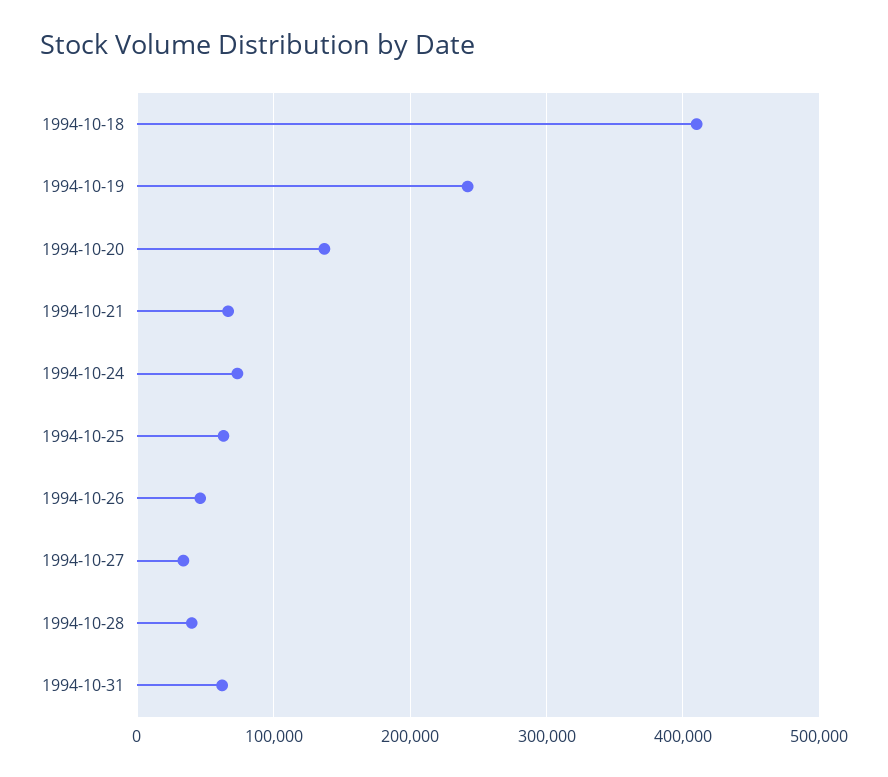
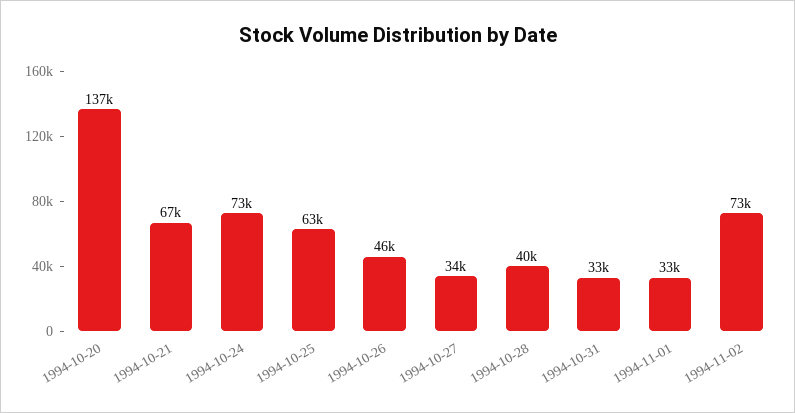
1994-10-18: 410000 -> none
1994-10-19: 240000 -> none
1994-10-31: 60000 -> 33000
1994-11-01: none -> 33000
1994-11-02: none -> 73000

